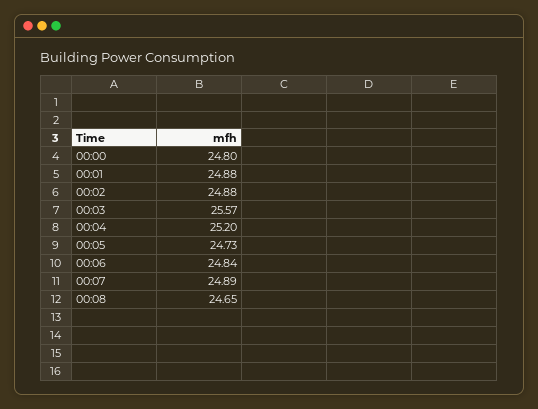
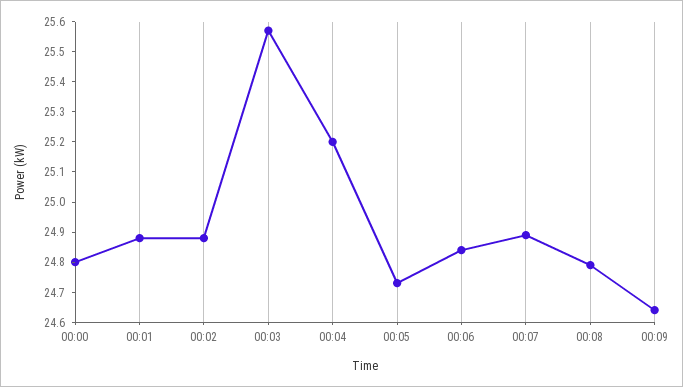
00:08: 24.65 -> 24.8
00:09: none -> 24.65

